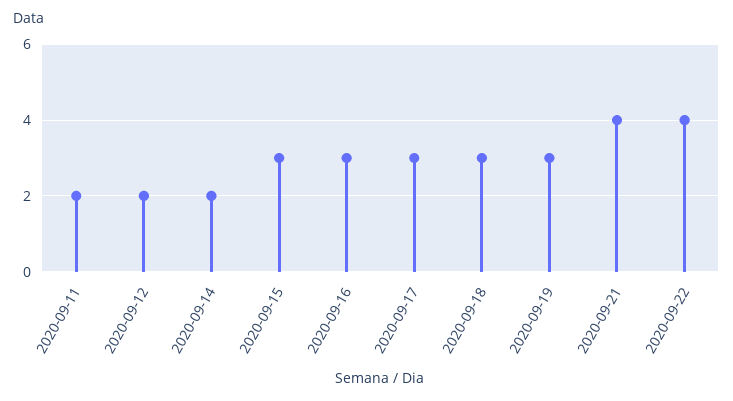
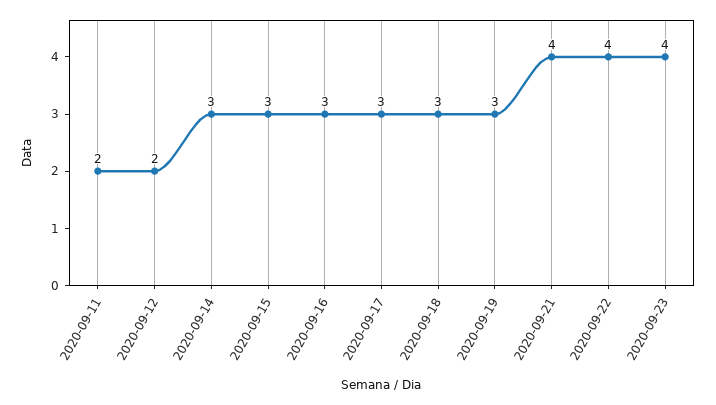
2020-09-14: 2 -> 3
2020-09-23: none -> 4

